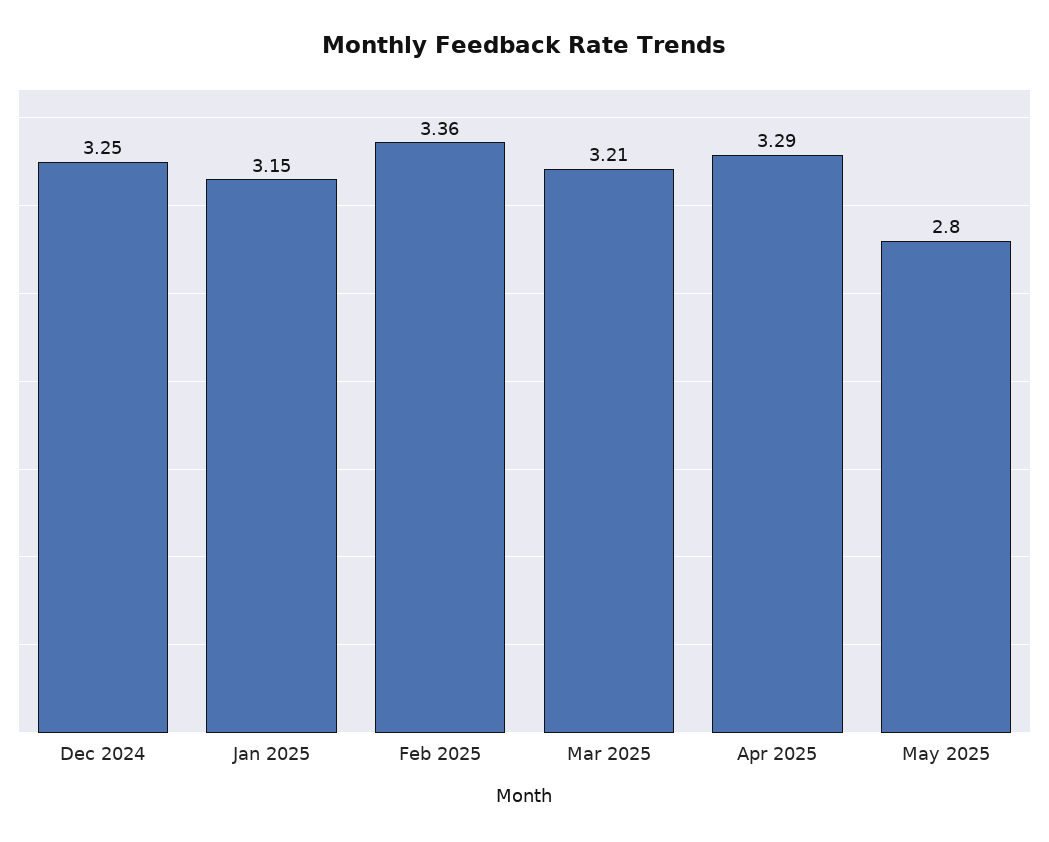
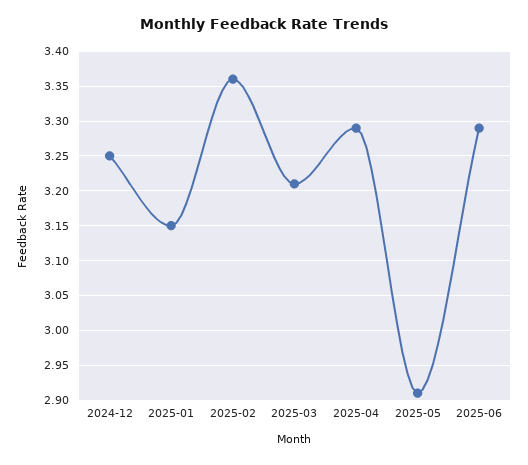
May 2025: 2.8 -> 2.91
2025-06: none -> 3.29

